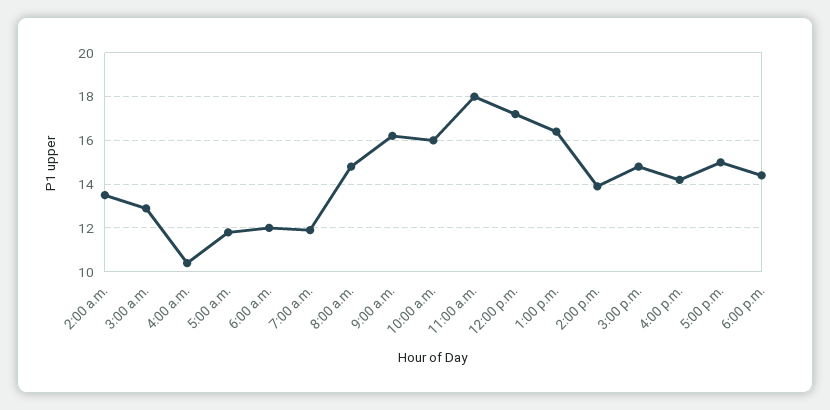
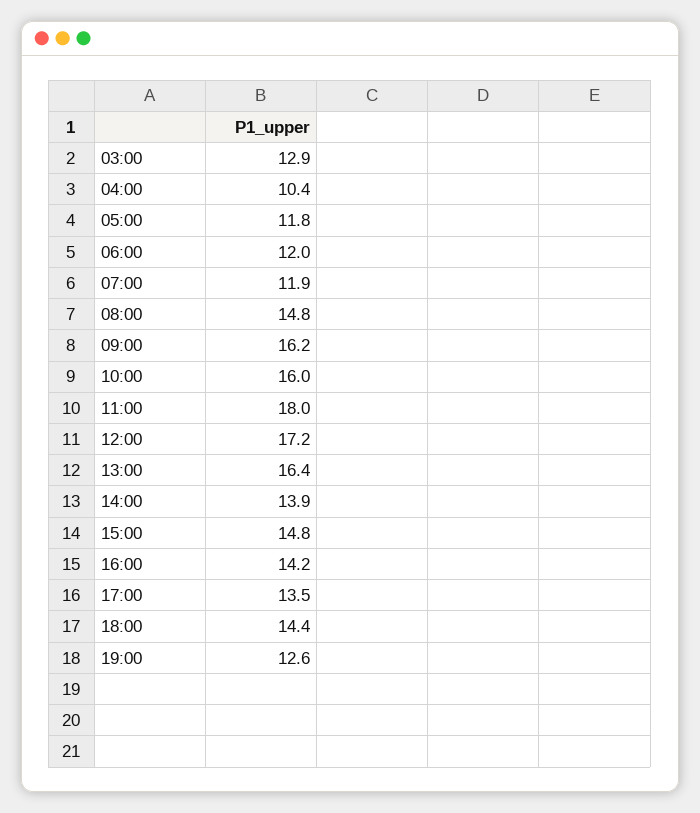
2:00 a.m.: 13.5 -> none
5:00 p.m.: 15 -> 13.5
19:00: none -> 12.6

